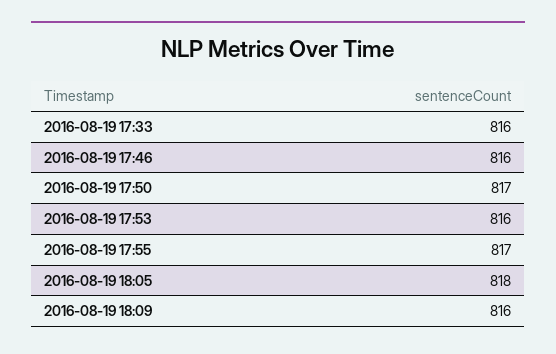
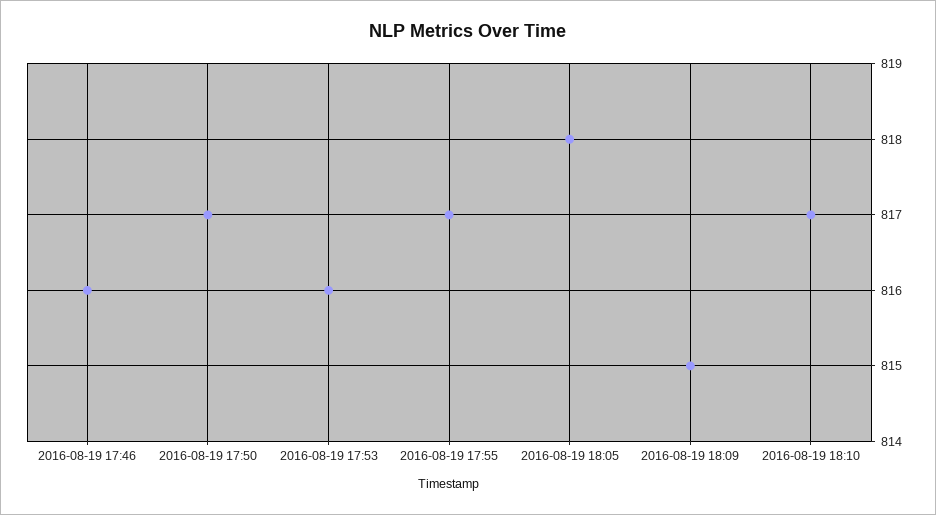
2016-08-19 17:33: 816 -> none
2016-08-19 18:09: 816 -> 815
2016-08-19 18:10: none -> 817

